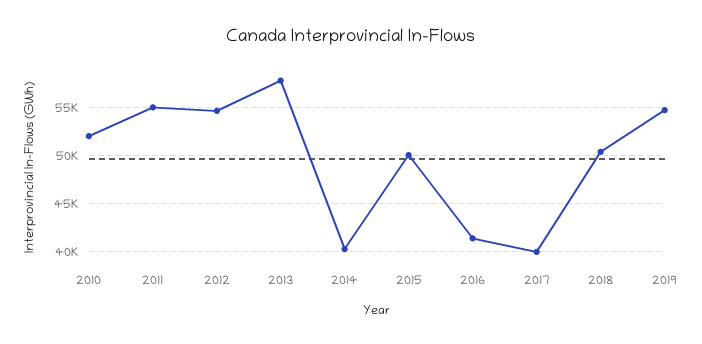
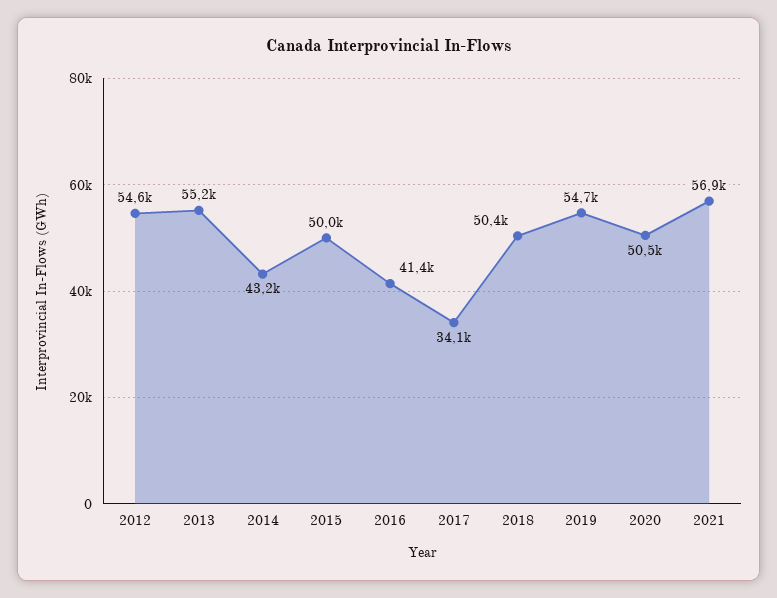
2010: 52000 -> none
2011: 55000 -> none
2013: 58000 -> 55200
2014: 40000 -> 43200
2017: 40000 -> 34100
2020: none -> 50500
2021: none -> 56900

